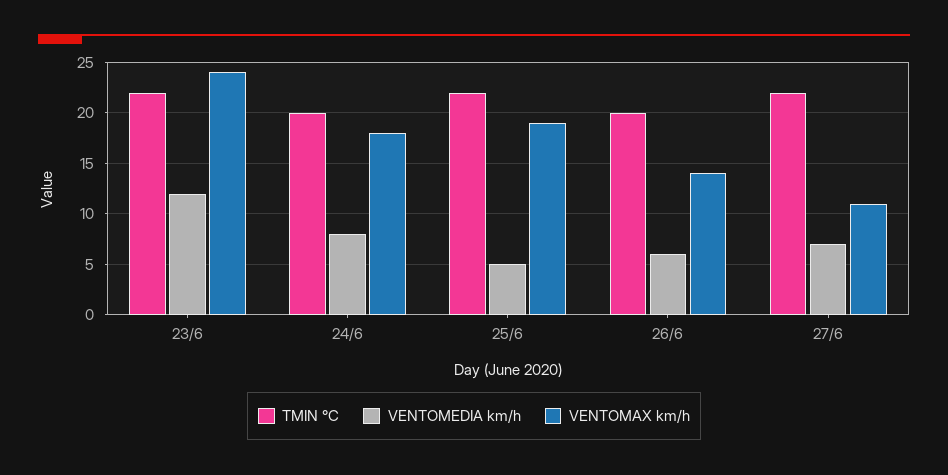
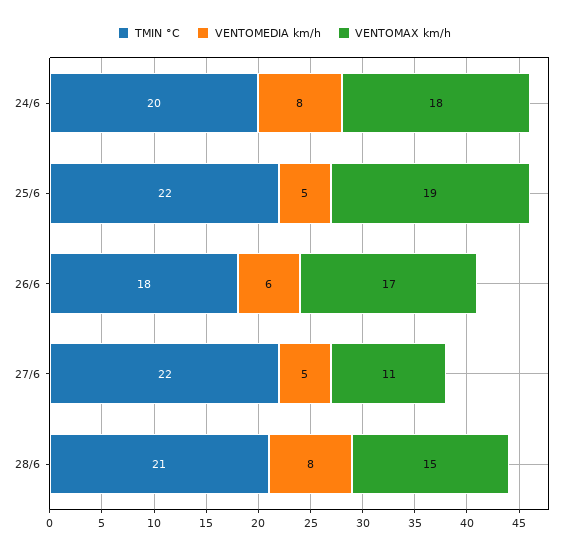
TMIN °C, 23/6: 22 -> none
VENTOMEDIA km/h, 23/6: 12 -> none
VENTOMAX km/h, 23/6: 24 -> none
TMIN °C, 26/6: 20 -> 18
VENTOMAX km/h, 26/6: 14 -> 17
VENTOMEDIA km/h, 27/6: 7 -> 5
TMIN °C, 28/6: none -> 21
VENTOMEDIA km/h, 28/6: none -> 8
VENTOMAX km/h, 28/6: none -> 15

